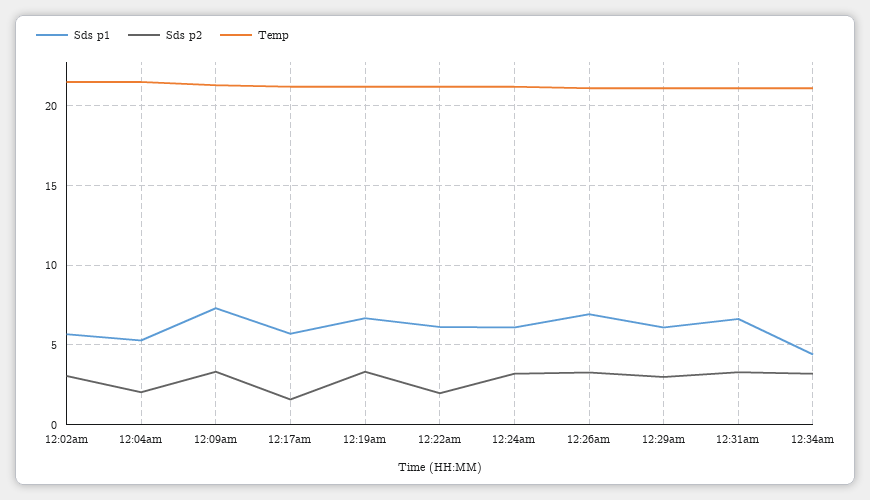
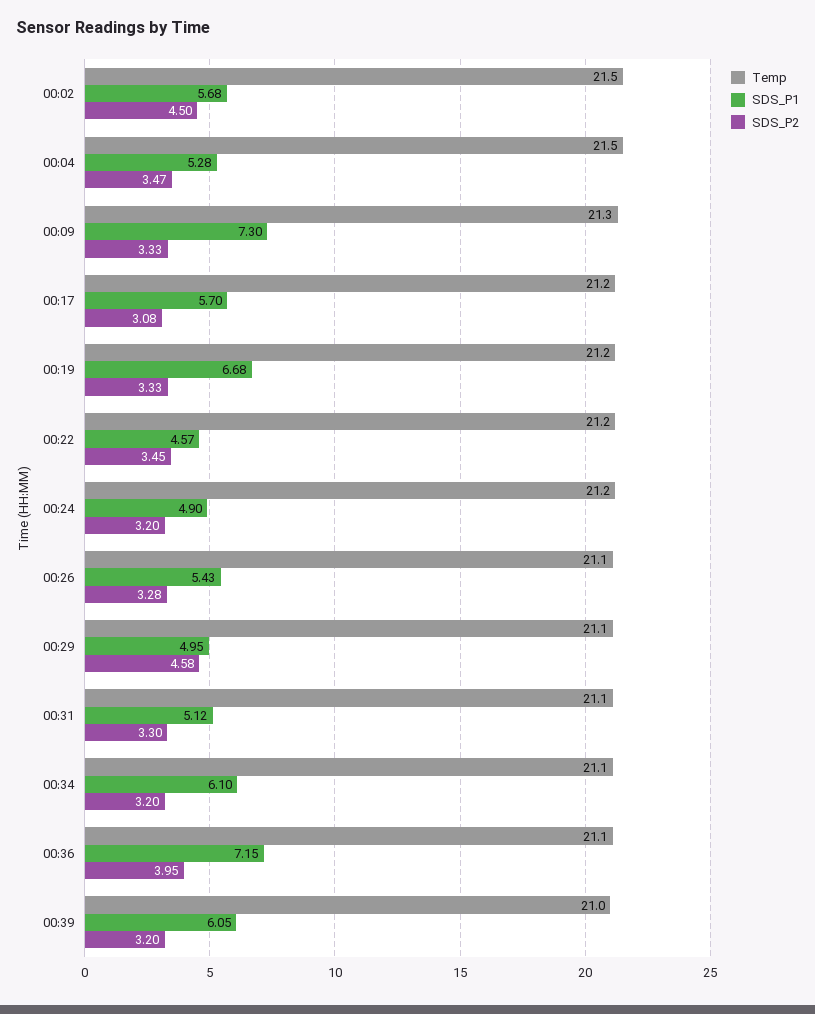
Sds p2, 12:02am: 3 -> 4.5
Sds p2, 12:04am: 2 -> 3.47
Sds p2, 12:17am: 1.5 -> 3.08
Sds p1, 12:22am: 6 -> 4.57
Sds p2, 12:22am: 2 -> 3.45
Sds p1, 12:24am: 6 -> 4.9
Sds p1, 12:26am: 7 -> 5.43
Sds p1, 12:29am: 6 -> 4.95
Sds p2, 12:29am: 3 -> 4.58
Sds p1, 12:31am: 6.5 -> 5.12
Sds p1, 12:34am: 4.5 -> 6.1
Temp, 00:36: none -> 21.1
Sds p1, 00:36: none -> 7.15
Sds p2, 00:36: none -> 3.95
Temp, 00:39: none -> 21
Sds p1, 00:39: none -> 6.05
Sds p2, 00:39: none -> 3.2

